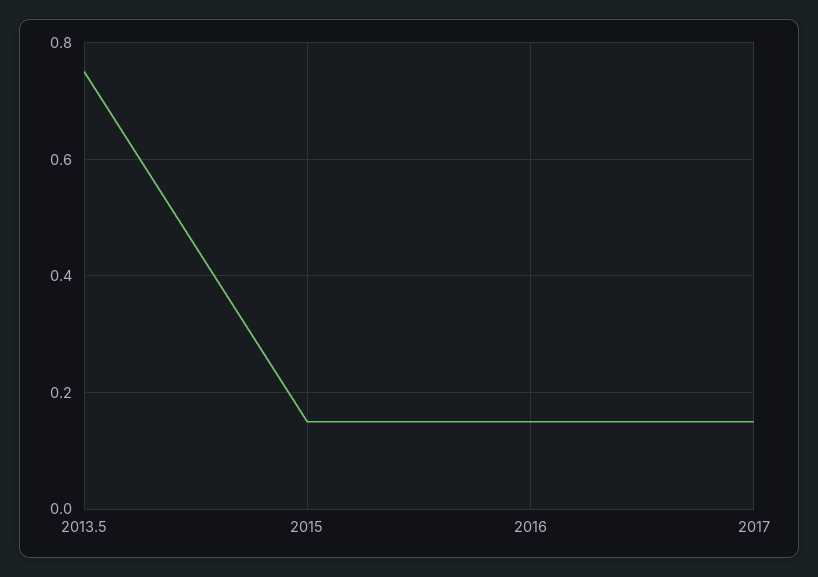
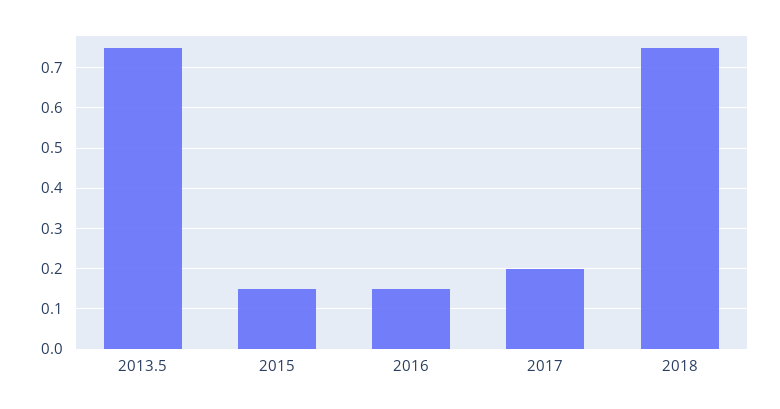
2017: 0.15 -> 0.2
2018: none -> 0.75

